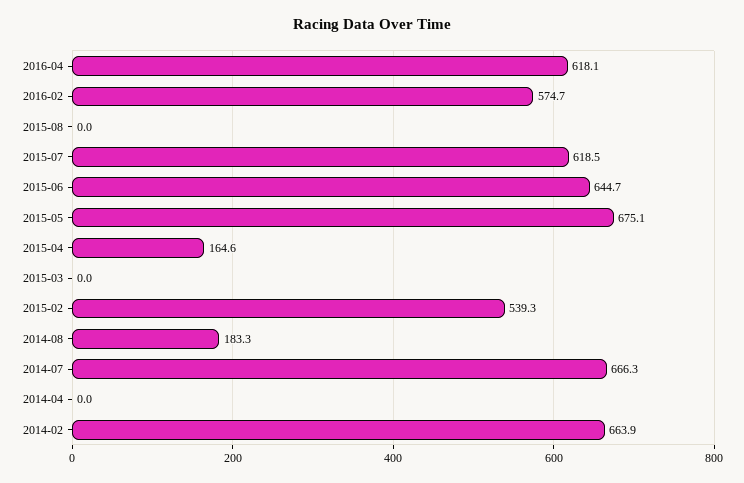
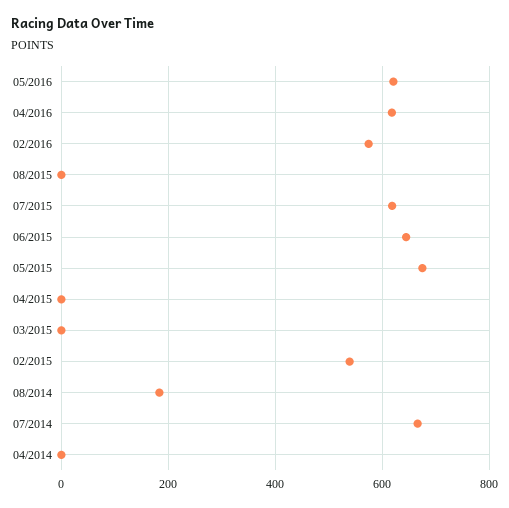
2015-04: 164.6 -> 0
2014-02: 663.9 -> none
05/2016: none -> 620

